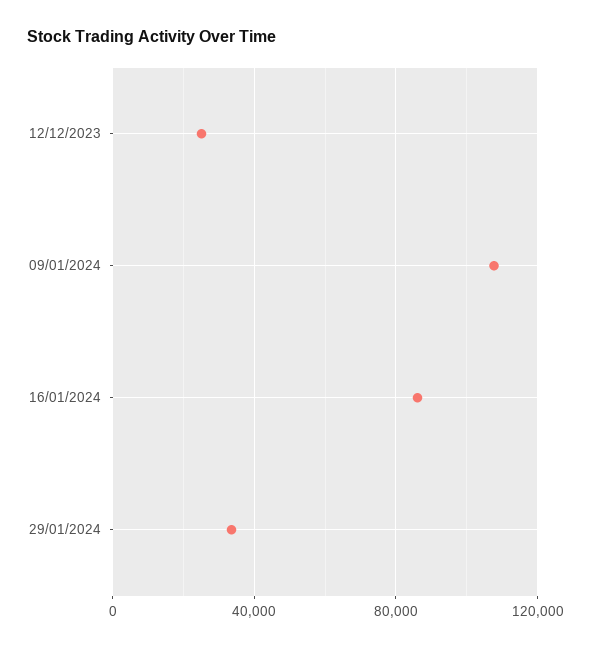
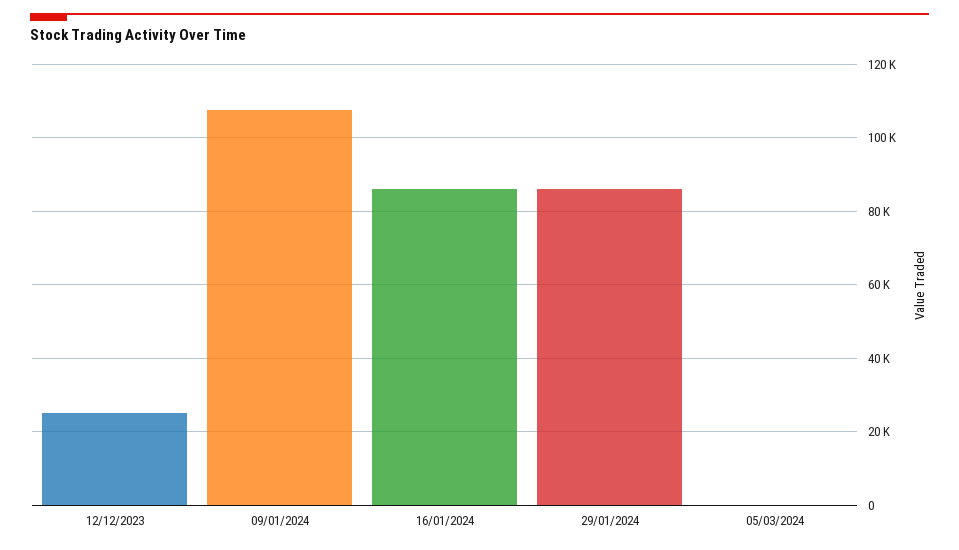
29/01/2024: 35000 -> 86000
05/03/2024: none -> 0

